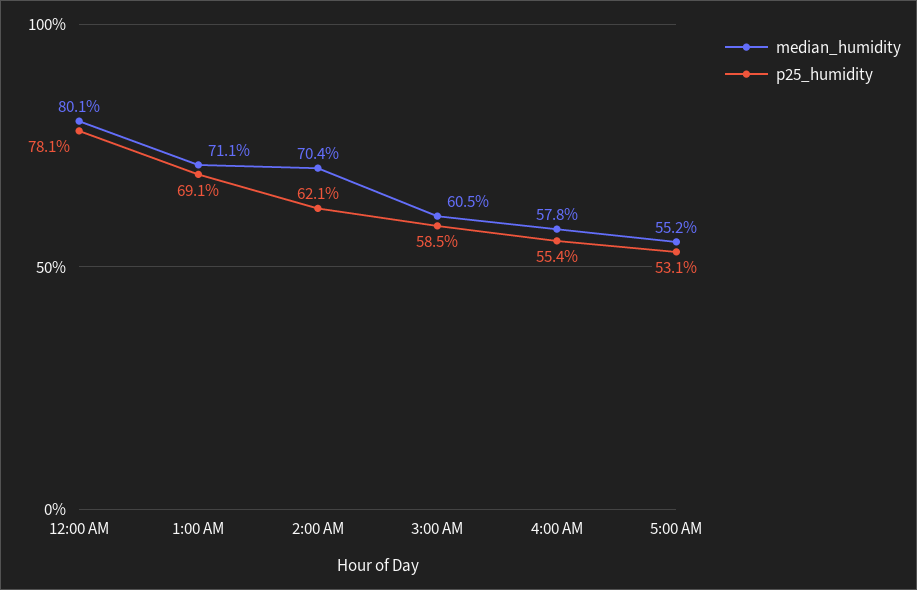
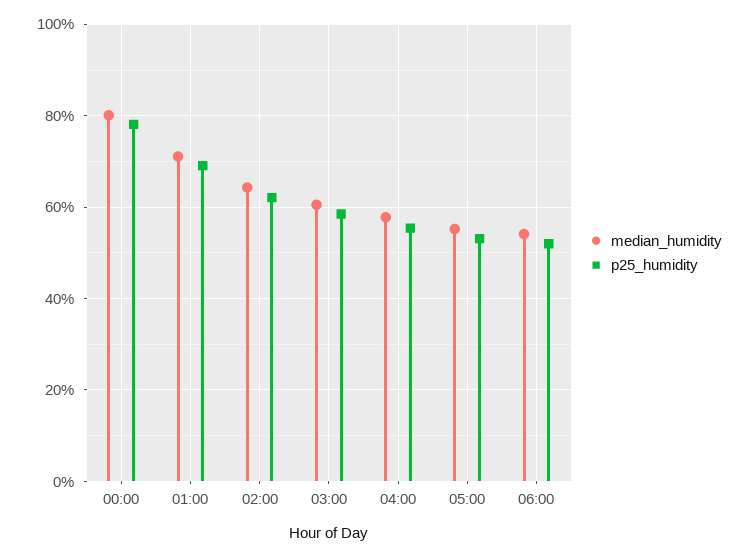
median_humidity, 2:00 AM: 70.4 -> 64
median_humidity, 06:00: none -> 54
p25_humidity, 06:00: none -> 52

